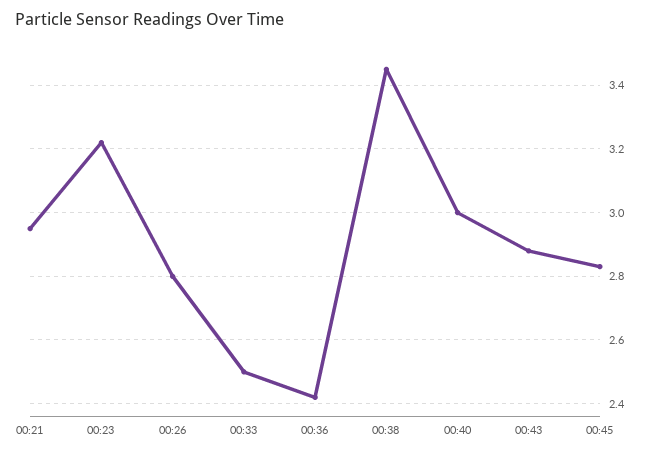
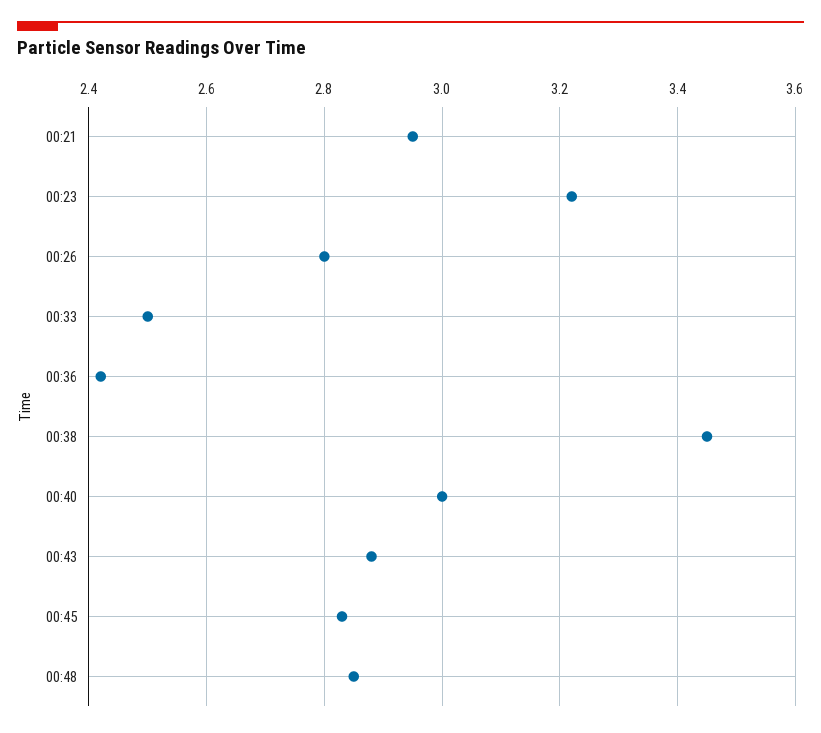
00:48: none -> 2.85

